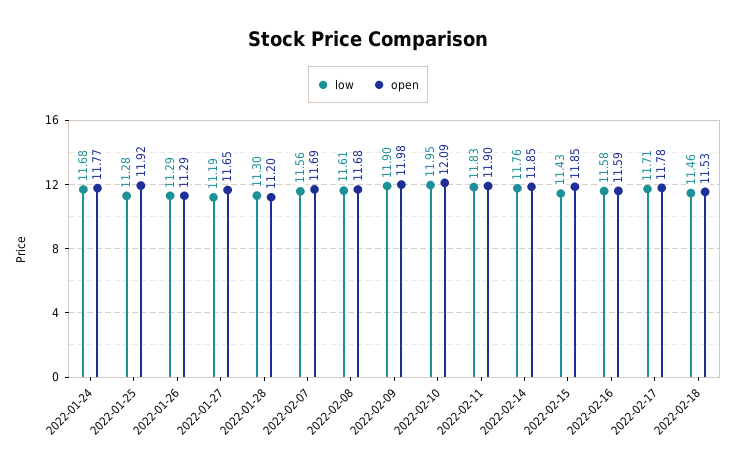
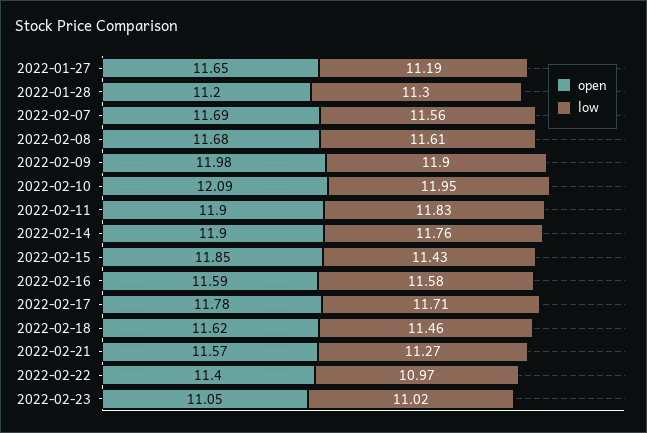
low, 2022-01-24: 11.68 -> none
open, 2022-01-24: 11.77 -> none
low, 2022-01-25: 11.28 -> none
open, 2022-01-25: 11.92 -> none
low, 2022-01-26: 11.29 -> none
open, 2022-01-26: 11.29 -> none
open, 2022-02-14: 11.85 -> 11.9
open, 2022-02-18: 11.53 -> 11.62
open, 2022-02-21: none -> 11.57
low, 2022-02-21: none -> 11.27
open, 2022-02-22: none -> 11.4
low, 2022-02-22: none -> 10.97
open, 2022-02-23: none -> 11.05
low, 2022-02-23: none -> 11.02

